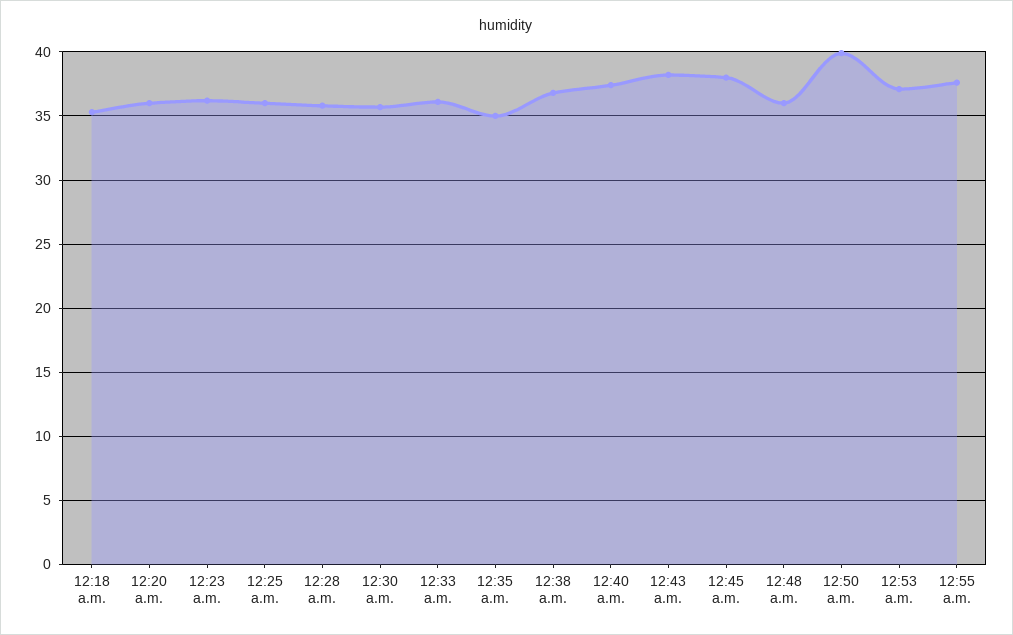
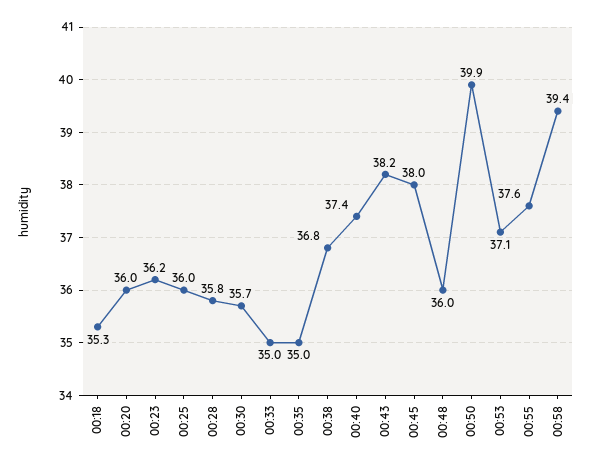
12:33 a.m.: 36 -> 35
00:58: none -> 39.4

